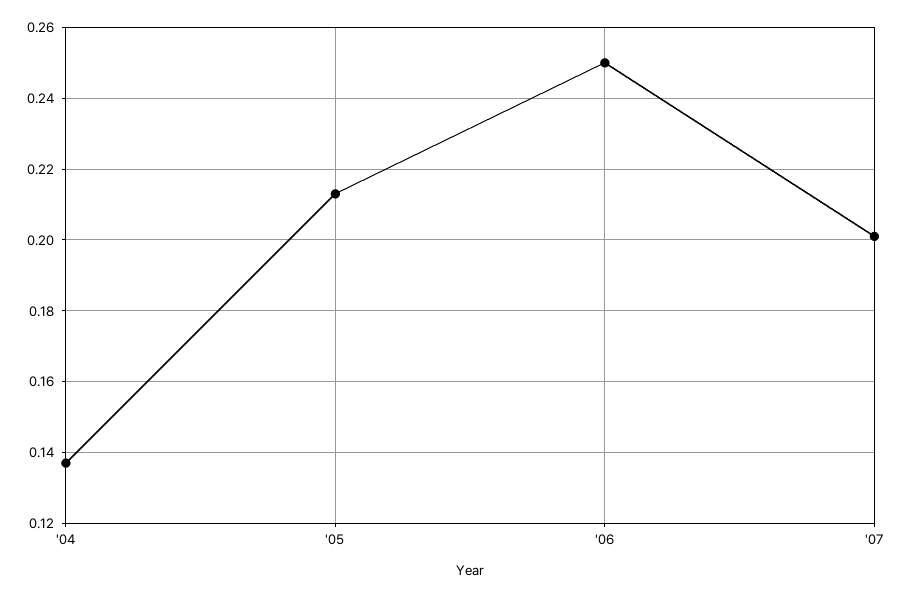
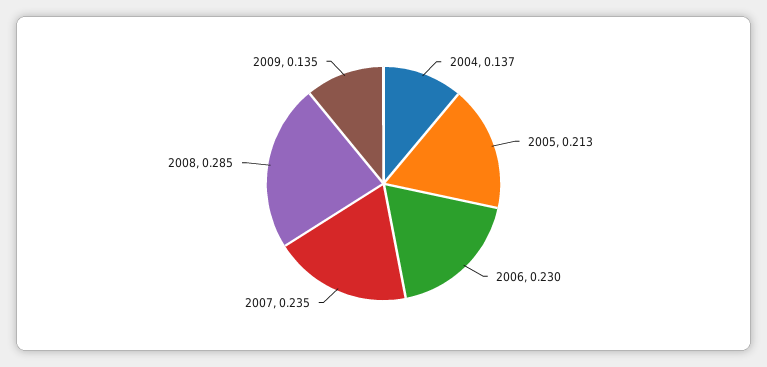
'06: 0.25 -> 0.23
'07: 0.2 -> 0.235
2008: none -> 0.285
2009: none -> 0.135

